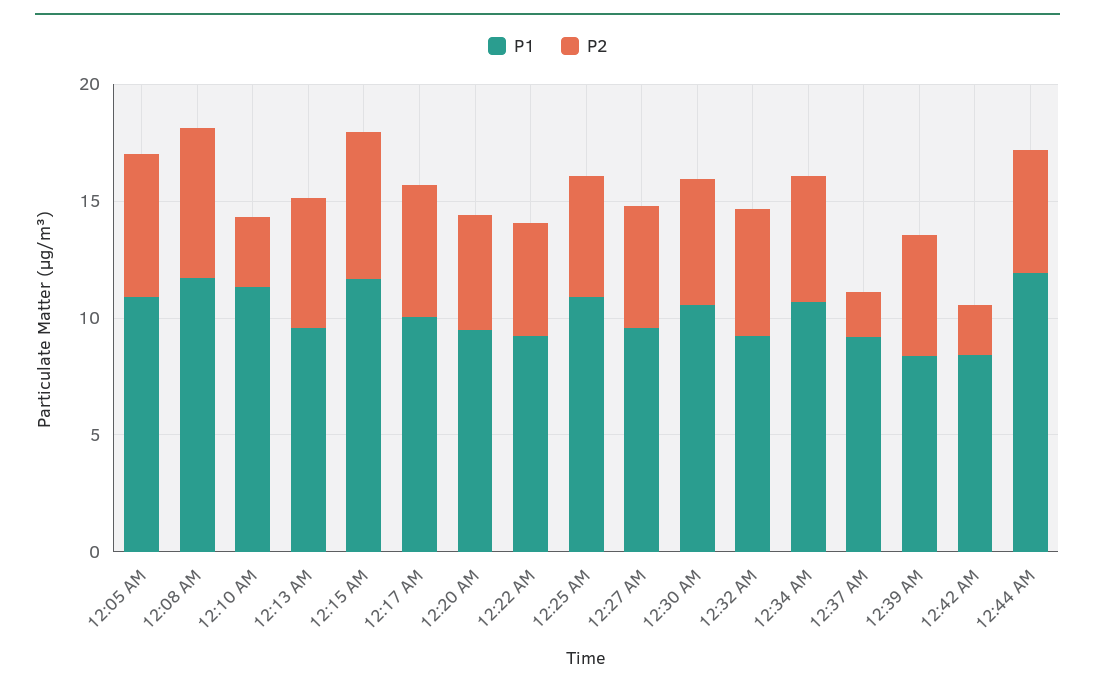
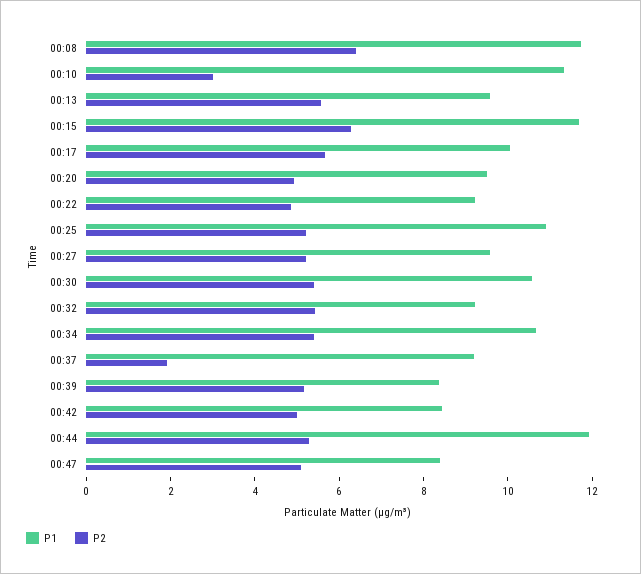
P1, 12:05 AM: 11 -> none
P2, 12:05 AM: 6 -> none
P2, 12:42 AM: 2 -> 5
P1, 00:47: none -> 8.5
P2, 00:47: none -> 5

